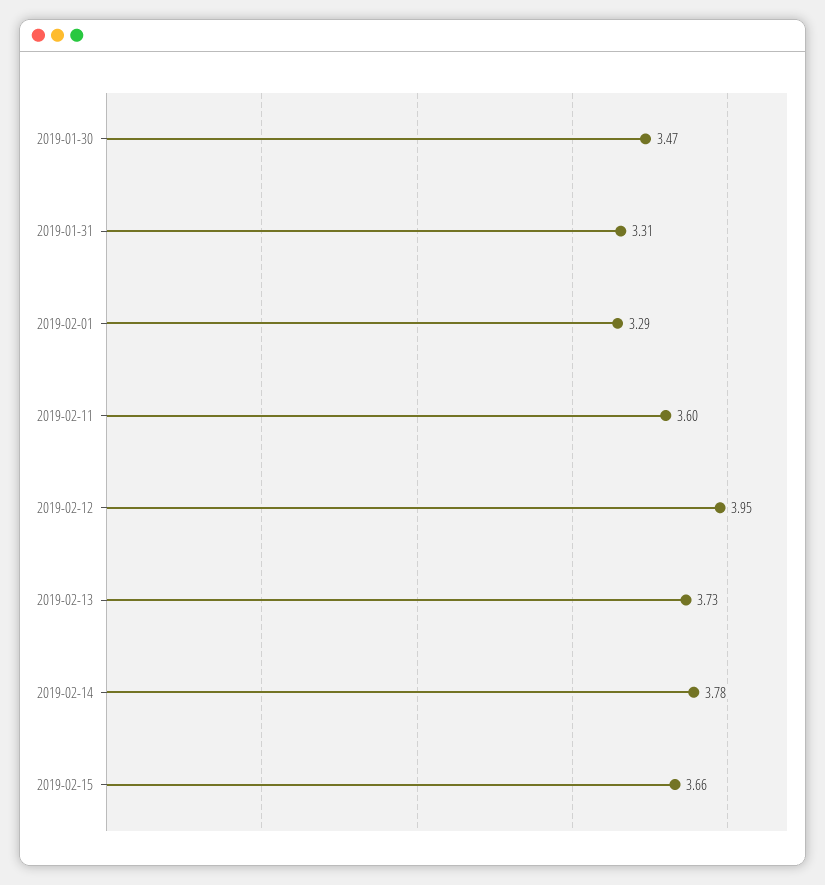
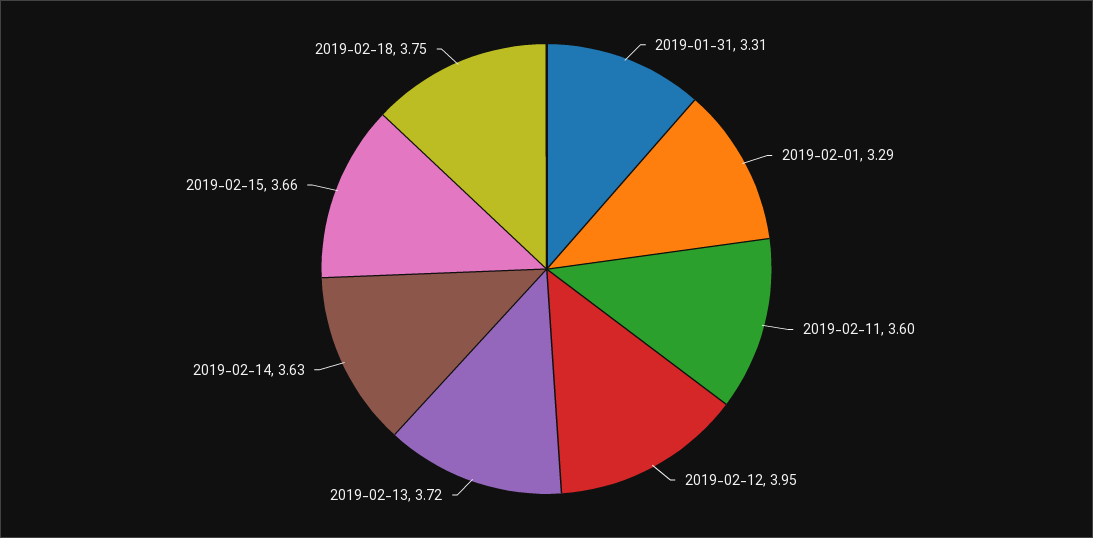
2019-01-30: 3.47 -> none
2019-02-13: 3.73 -> 3.72
2019-02-14: 3.78 -> 3.63
2019-02-18: none -> 3.75

